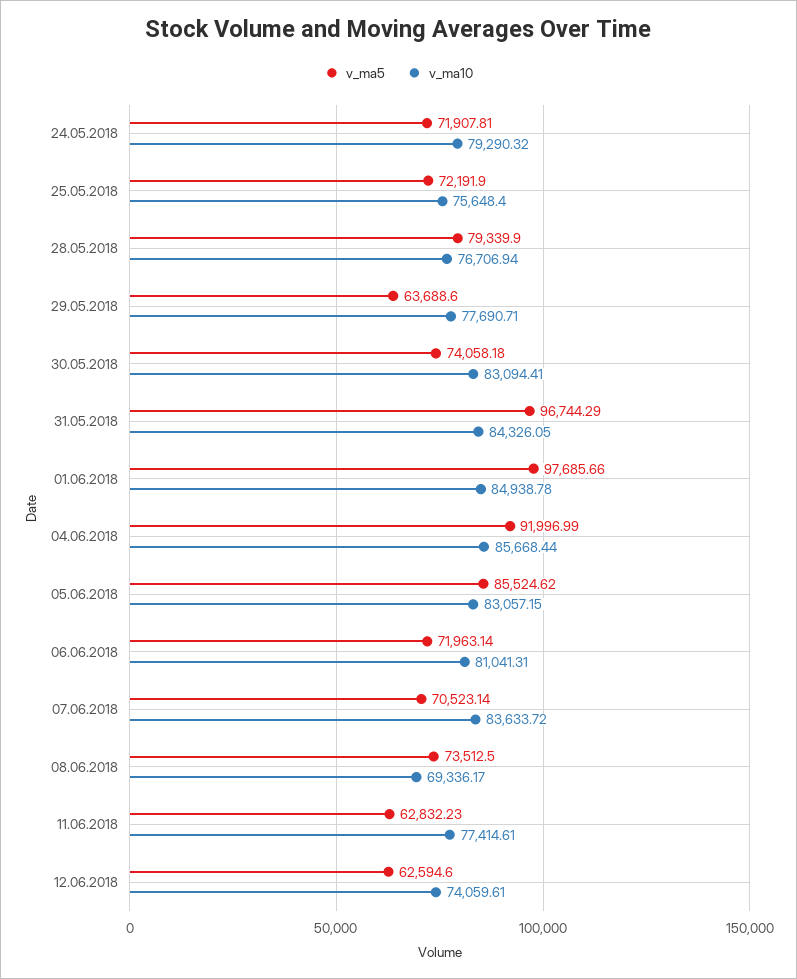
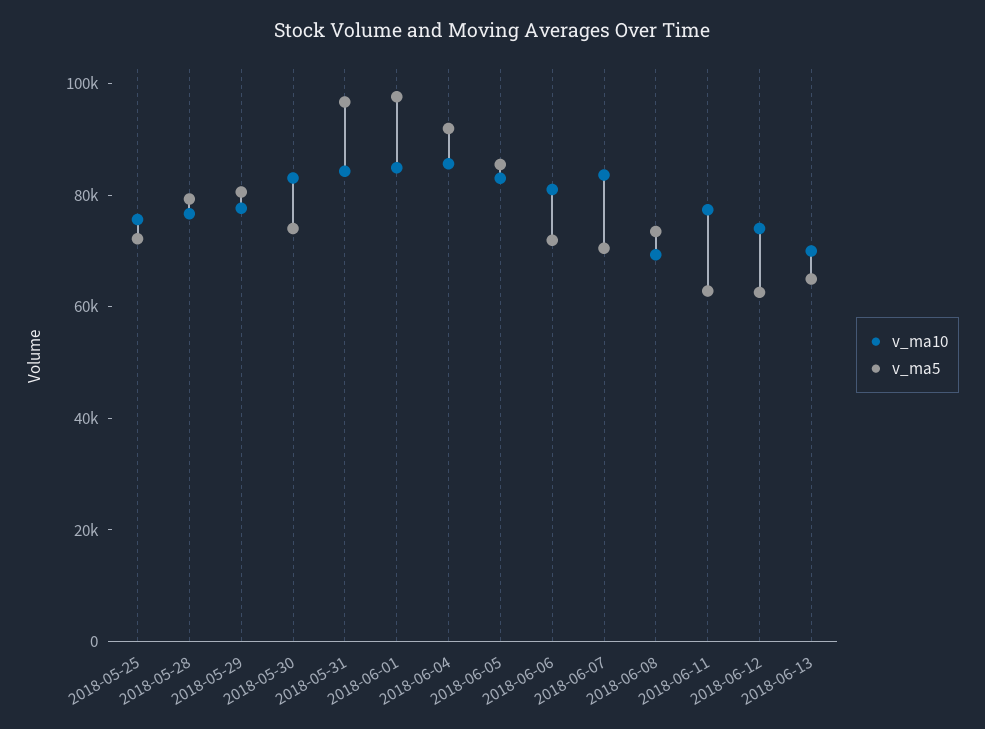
v_ma5, 24.05.2018: 71907.81 -> none
v_ma10, 24.05.2018: 79290.32 -> none
v_ma5, 29.05.2018: 63688.6 -> 80000
v_ma10, 2018-06-13: none -> 70000
v_ma5, 2018-06-13: none -> 65000

